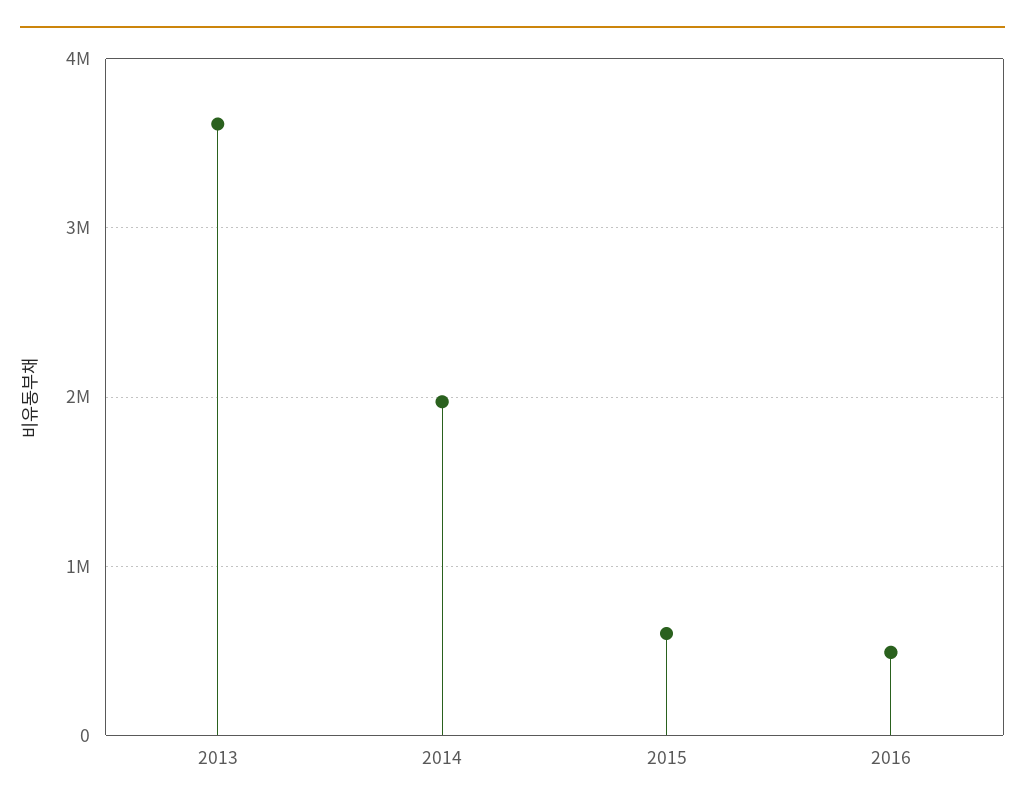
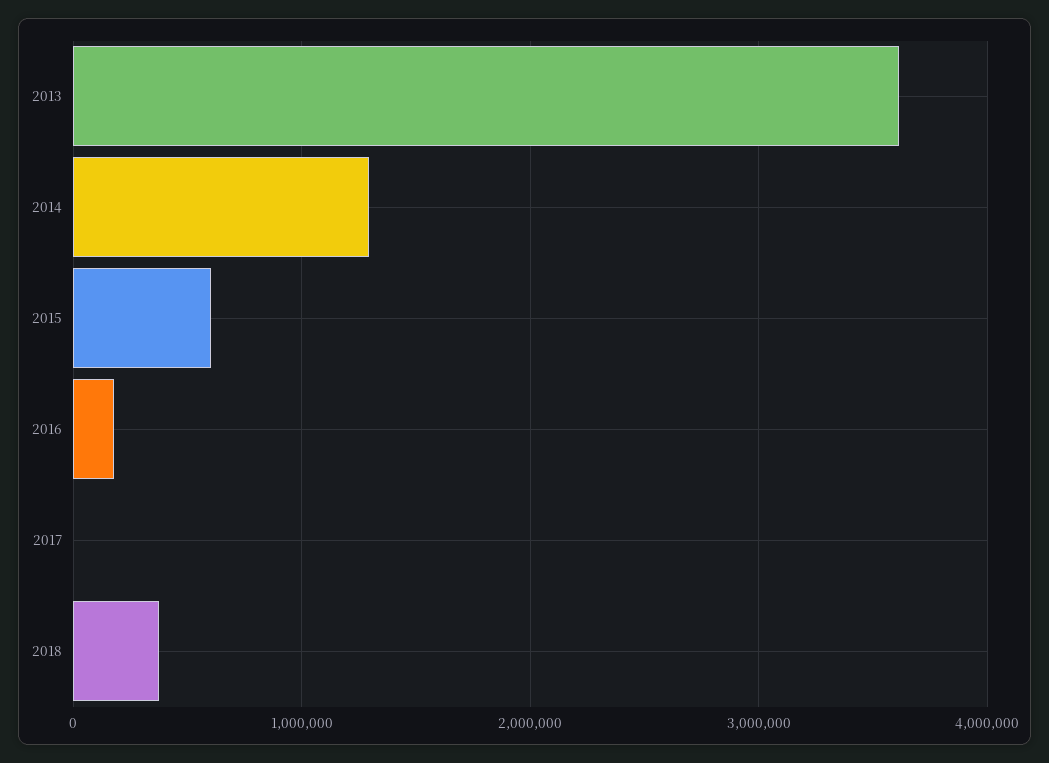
2014: 2000000 -> 1300000
2016: 500000 -> 200000
2017: none -> 0
2018: none -> 400000

